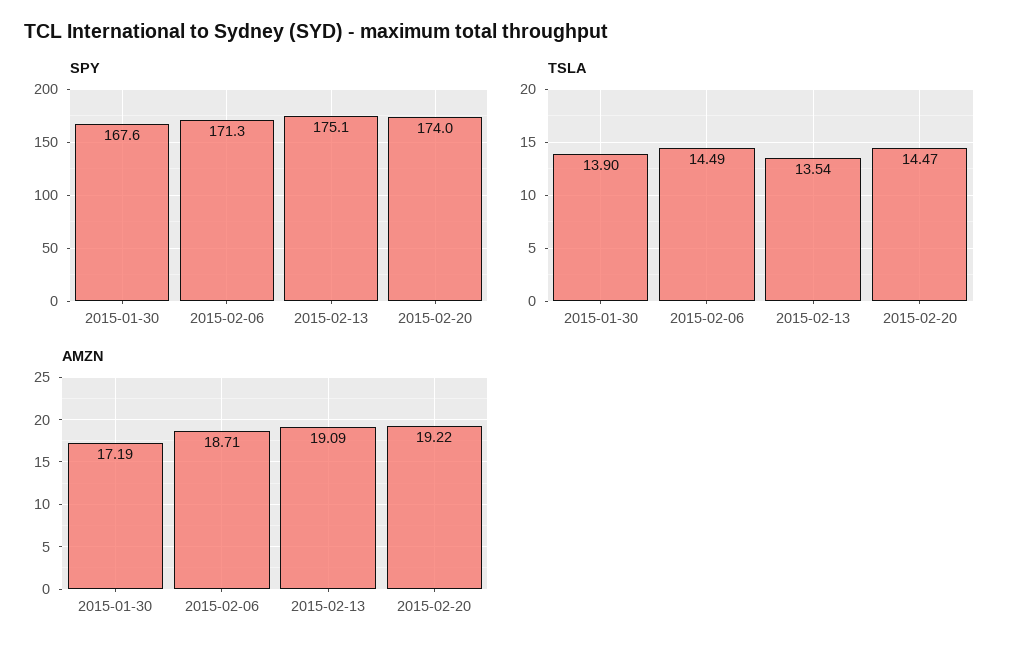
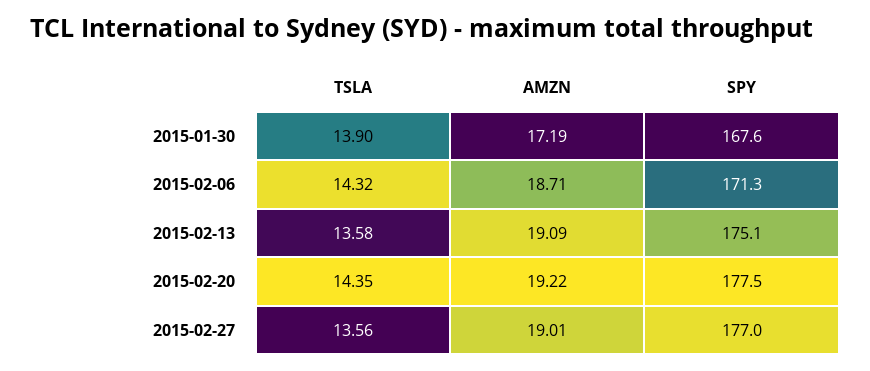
SPY, 2015-02-20: 174 -> 177.5
TSLA, 2015-02-06: 14.49 -> 14.32
TSLA, 2015-02-13: 13.54 -> 13.58
TSLA, 2015-02-20: 14.47 -> 14.35
TSLA, 2015-02-27: none -> 13.56
AMZN, 2015-02-27: none -> 19.01
SPY, 2015-02-27: none -> 177

